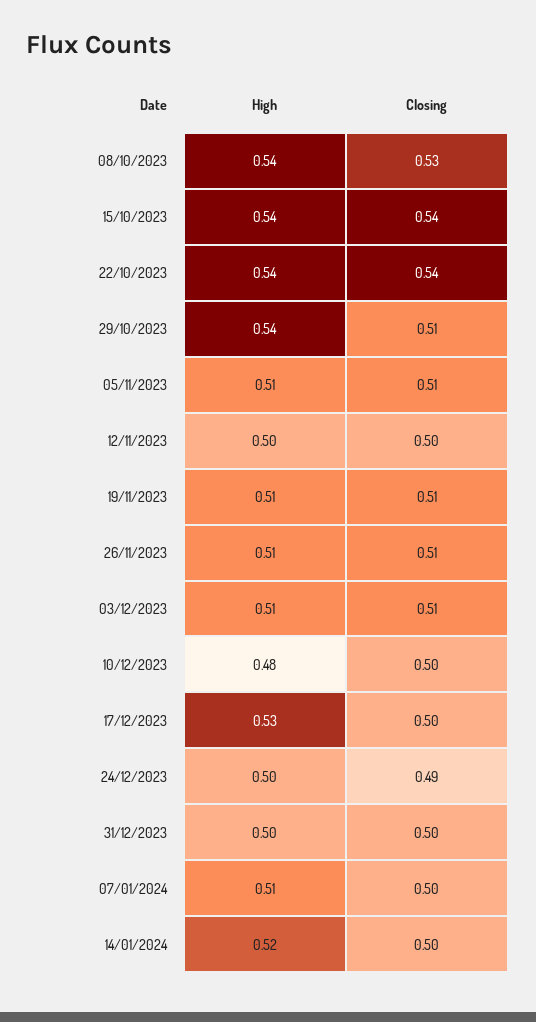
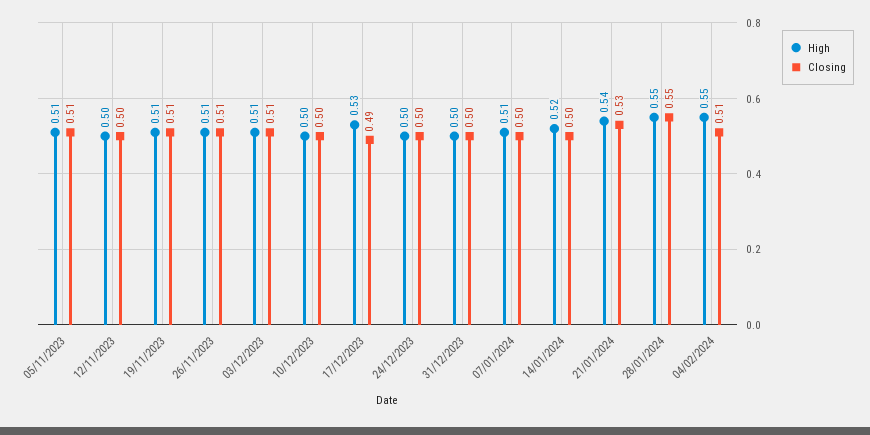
High, 08/10/2023: 0.54 -> none
Closing, 08/10/2023: 0.53 -> none
High, 15/10/2023: 0.54 -> none
Closing, 15/10/2023: 0.54 -> none
High, 22/10/2023: 0.54 -> none
Closing, 22/10/2023: 0.54 -> none
High, 29/10/2023: 0.54 -> none
Closing, 29/10/2023: 0.51 -> none
High, 10/12/2023: 0.48 -> 0.5
Closing, 17/12/2023: 0.5 -> 0.49
Closing, 24/12/2023: 0.49 -> 0.5
High, 21/01/2024: none -> 0.54
Closing, 21/01/2024: none -> 0.53
High, 28/01/2024: none -> 0.55
Closing, 28/01/2024: none -> 0.55
High, 04/02/2024: none -> 0.55
Closing, 04/02/2024: none -> 0.51

